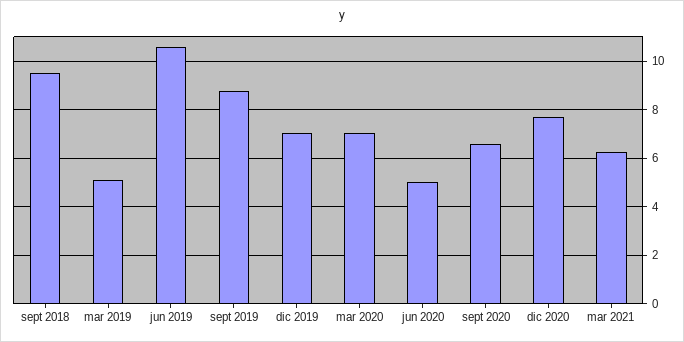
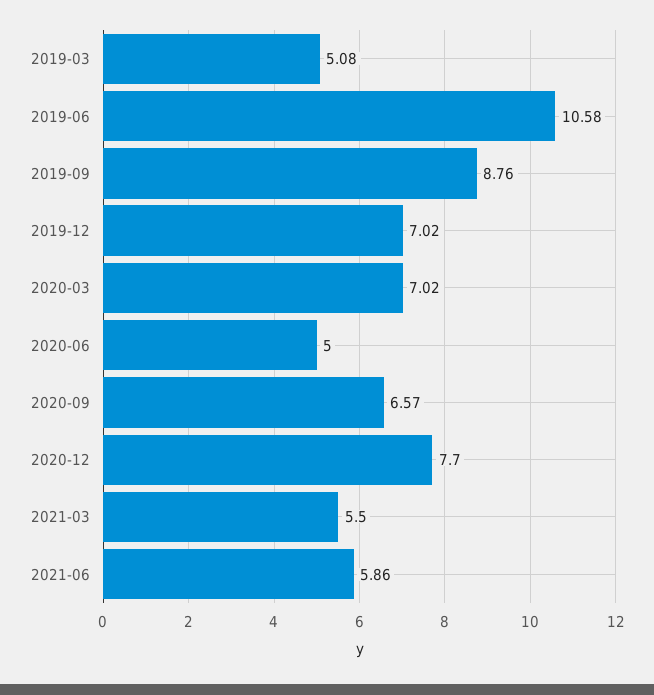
sept 2018: 9.5 -> none
mar 2021: 6.25 -> 5.5
2021-06: none -> 5.86

